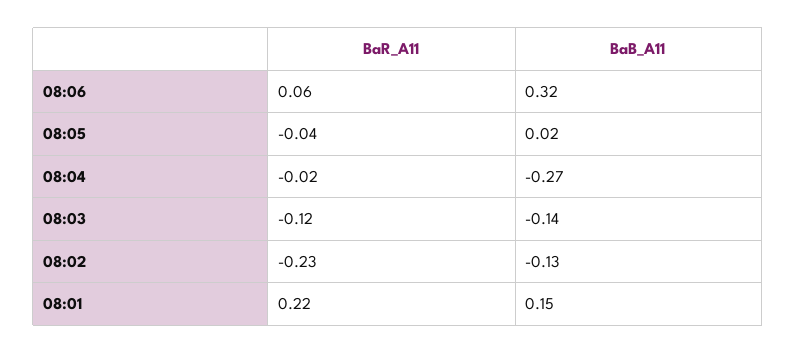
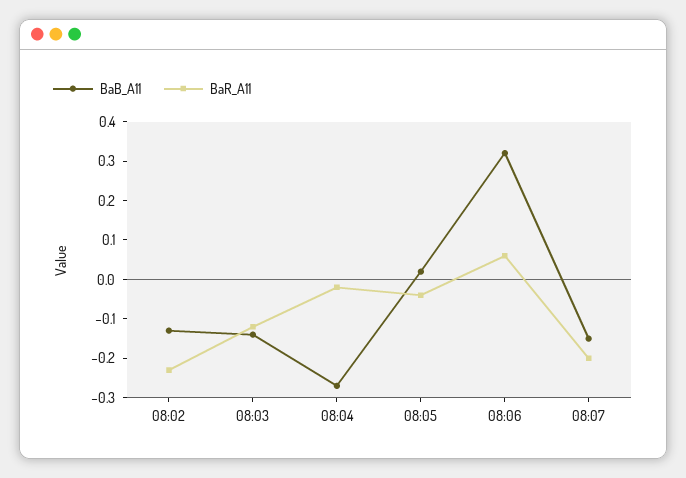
BaR_A11, 08:01: 0.22 -> none
BaB_A11, 08:01: 0.15 -> none
BaB_A11, 08:07: none -> -0.15
BaR_A11, 08:07: none -> -0.2

